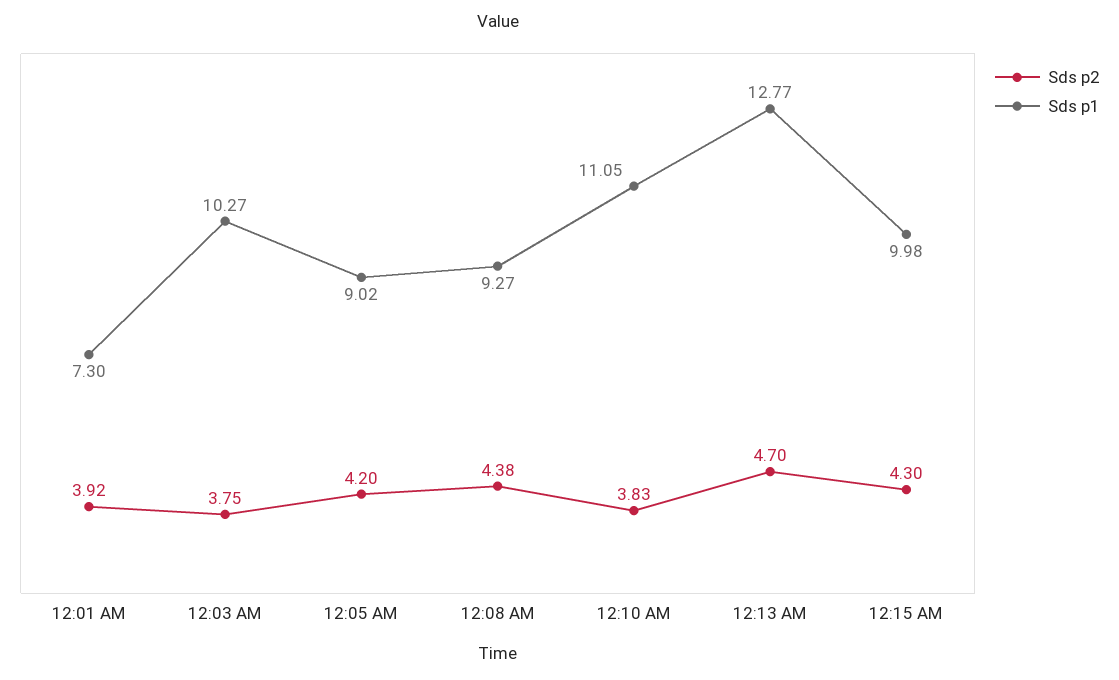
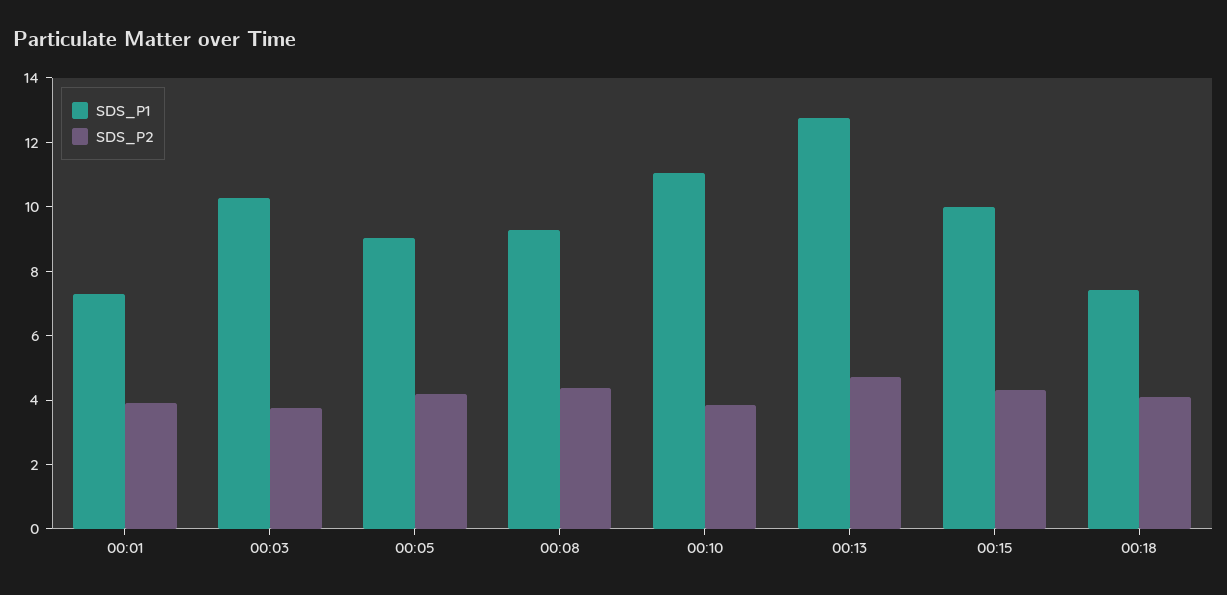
Sds p1, 00:18: none -> 7.5
Sds p2, 00:18: none -> 4

